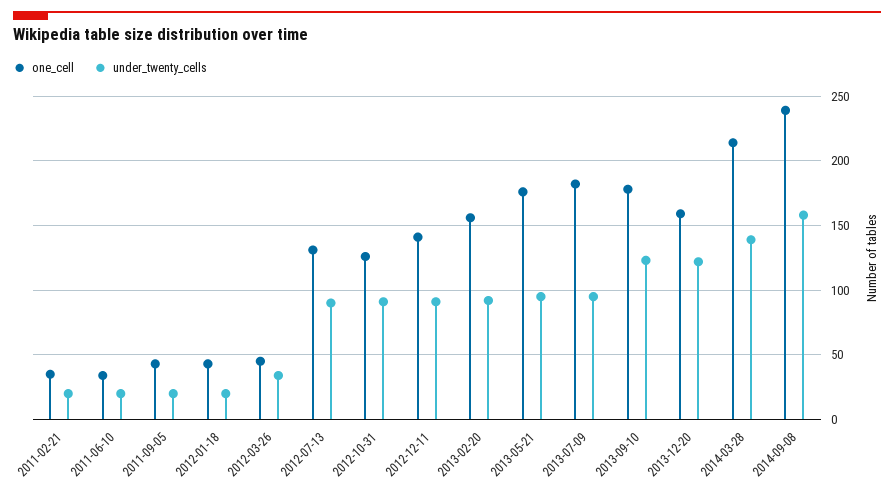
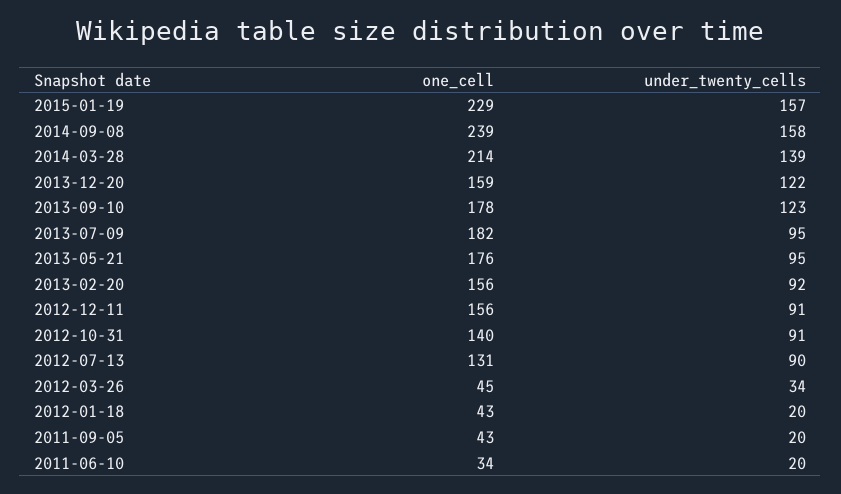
one_cell, 2011-02-21: 35 -> none
under_twenty_cells, 2011-02-21: 20 -> none
one_cell, 2012-10-31: 125 -> 140
one_cell, 2012-12-11: 140 -> 156
one_cell, 2015-01-19: none -> 229
under_twenty_cells, 2015-01-19: none -> 157

